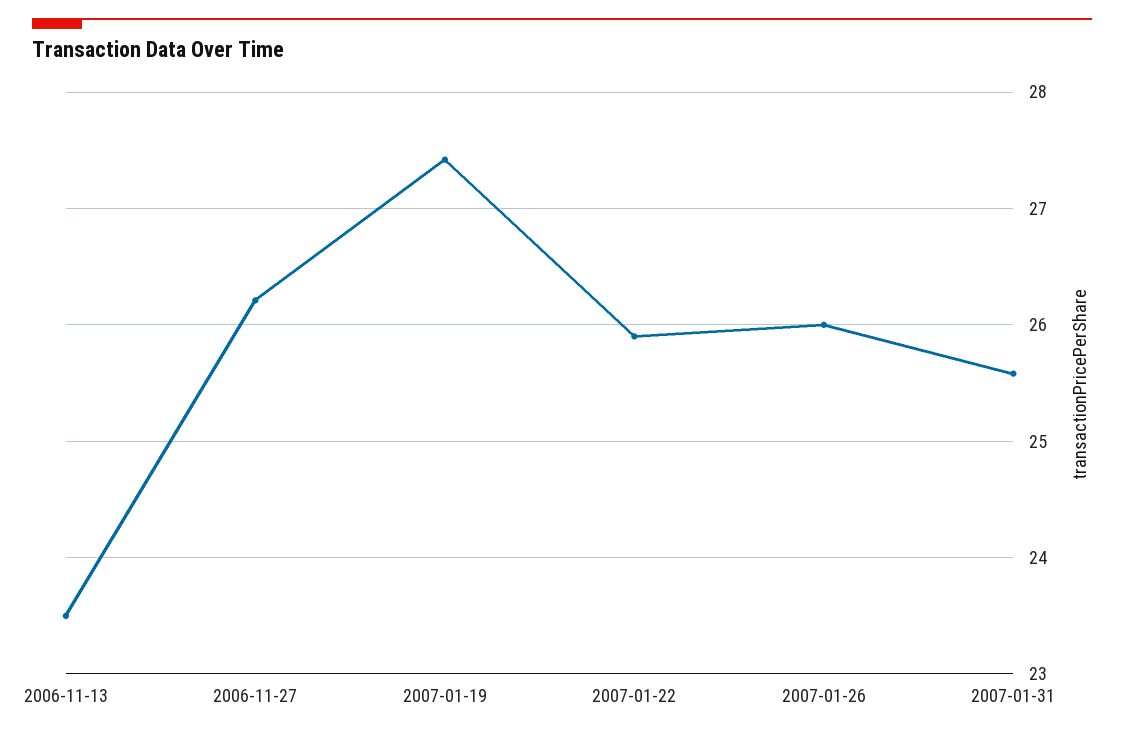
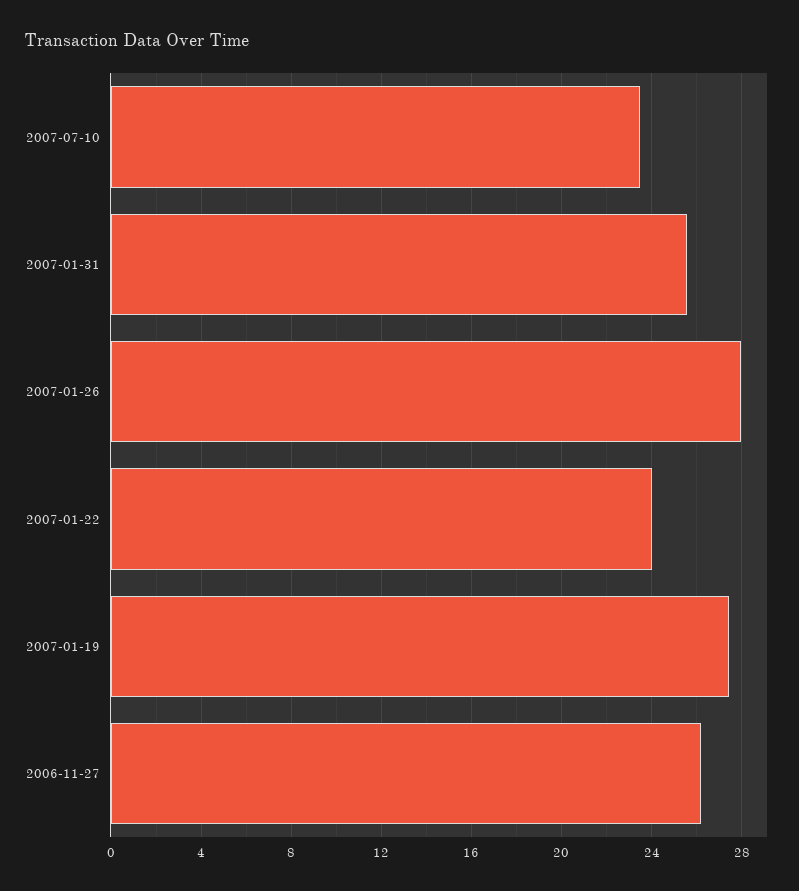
2006-11-13: 23.5 -> none
2007-01-22: 25.9 -> 24
2007-01-26: 26 -> 28
2007-07-10: none -> 23.5

